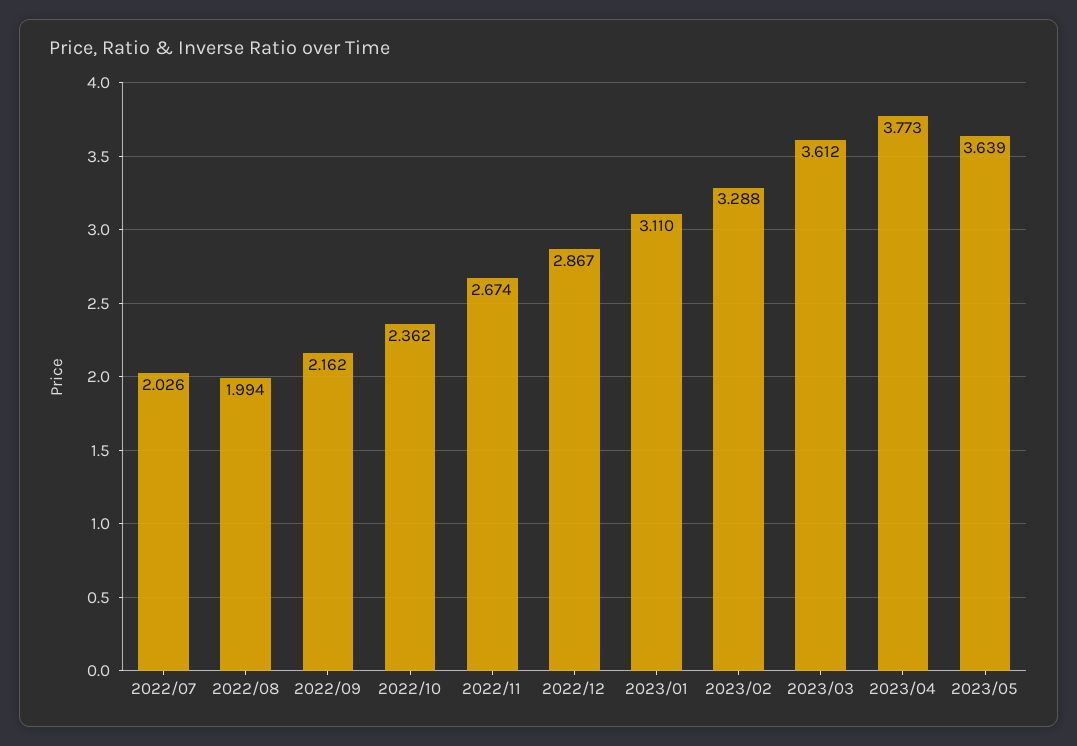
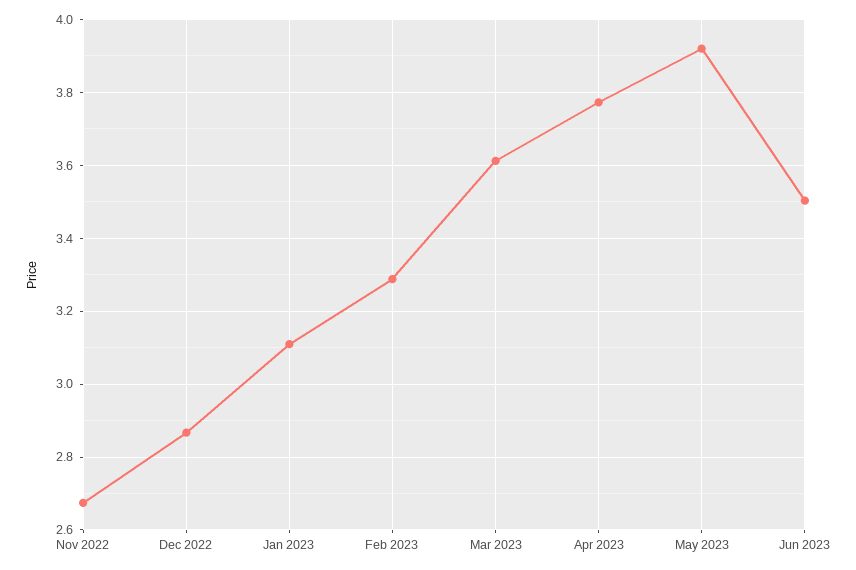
2022/07: 2.026 -> none
2022/08: 1.994 -> none
2022/09: 2.162 -> none
2022/10: 2.362 -> none
2023/05: 3.639 -> 3.92
Jun 2023: none -> 3.5

